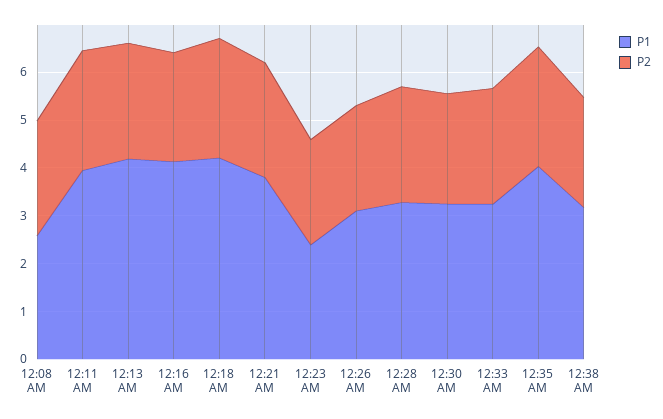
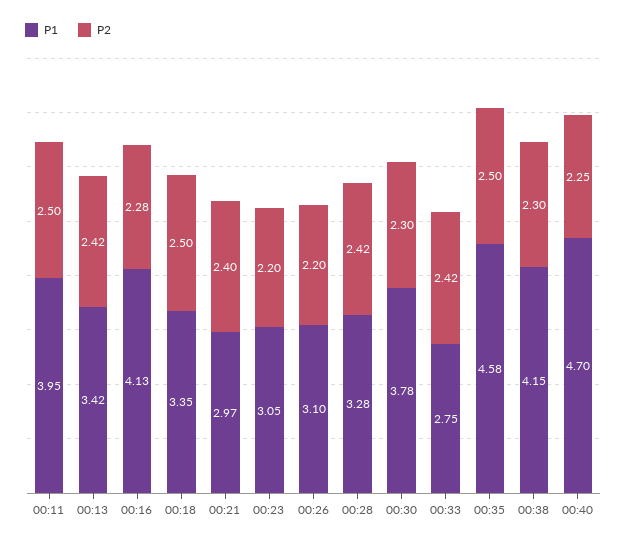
P1, 12:08 AM: 2.6 -> none
P2, 12:08 AM: 2.4 -> none
P1, 12:13 AM: 4.2 -> 3.42
P1, 12:18 AM: 4.2 -> 3.35
P1, 12:21 AM: 3.8 -> 2.97
P1, 12:23 AM: 2.4 -> 3.05
P1, 12:30 AM: 3.2 -> 3.78
P1, 12:33 AM: 3.2 -> 2.75
P1, 12:35 AM: 4 -> 4.58
P1, 12:38 AM: 3.2 -> 4.15
P1, 00:40: none -> 4.7
P2, 00:40: none -> 2.25

